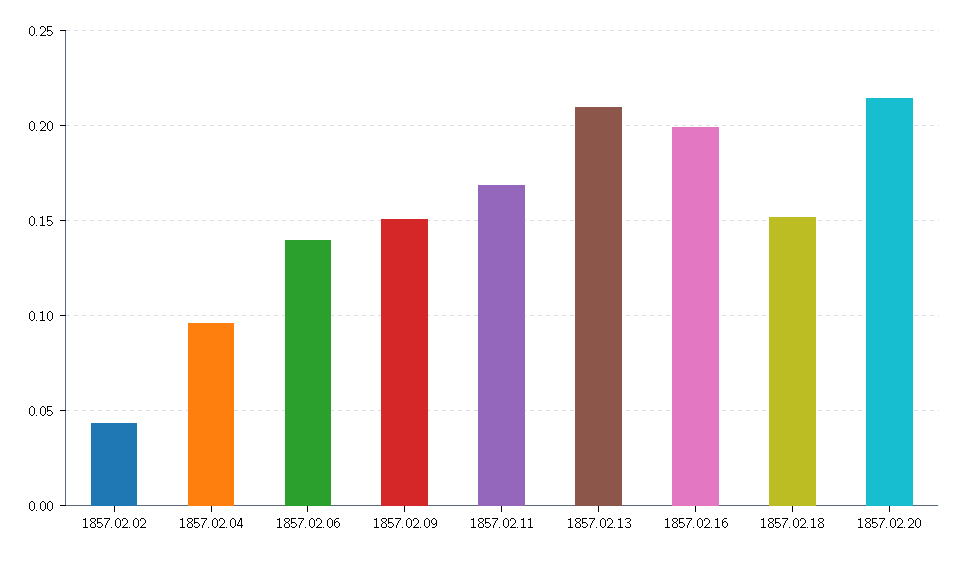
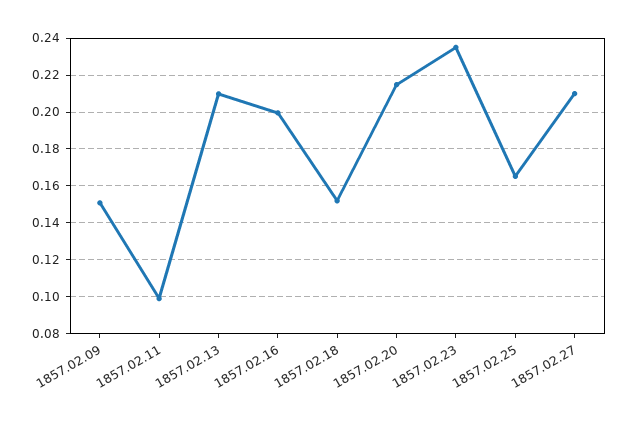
1857.02.02: 0.045 -> none
1857.02.04: 0.095 -> none
1857.02.06: 0.14 -> none
1857.02.11: 0.17 -> 0.1
1857.02.23: none -> 0.235
1857.02.25: none -> 0.165
1857.02.27: none -> 0.21

